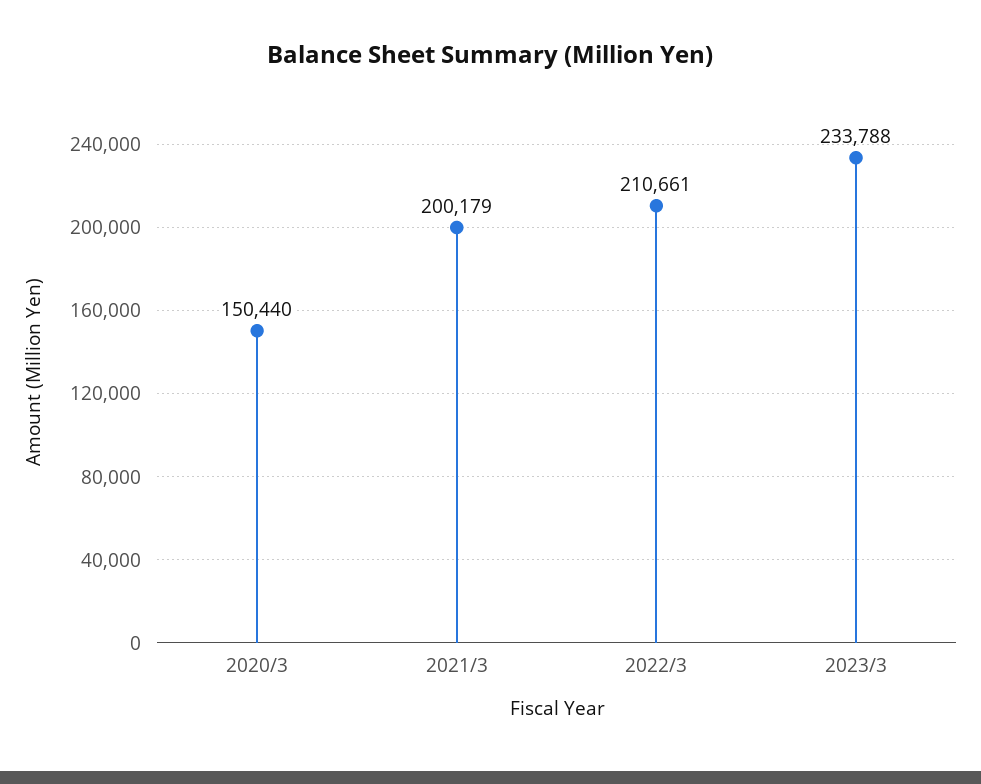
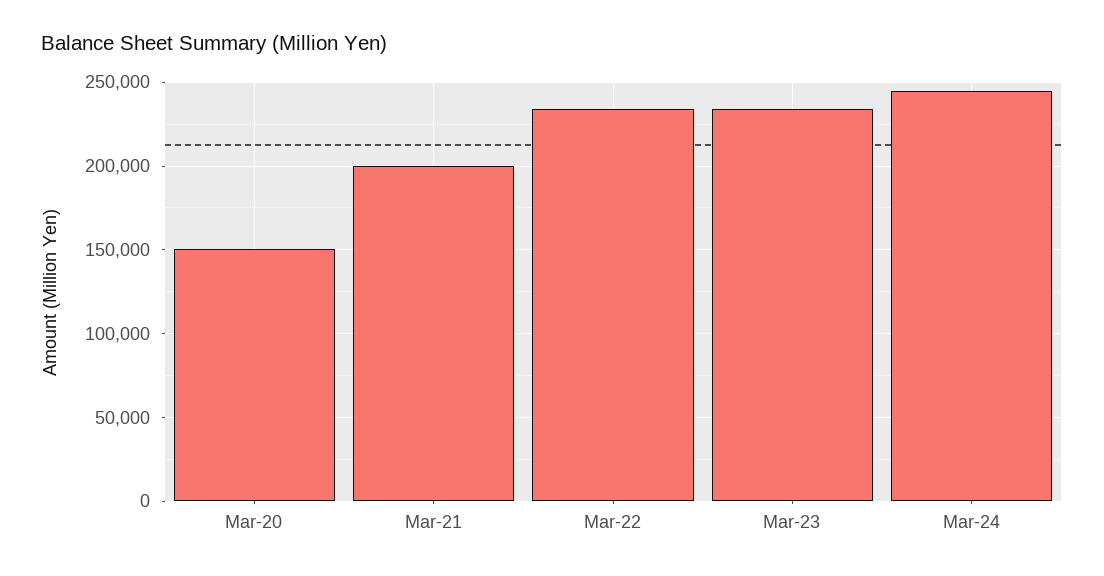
2022/3: 210661 -> 235000
Mar-24: none -> 245000

